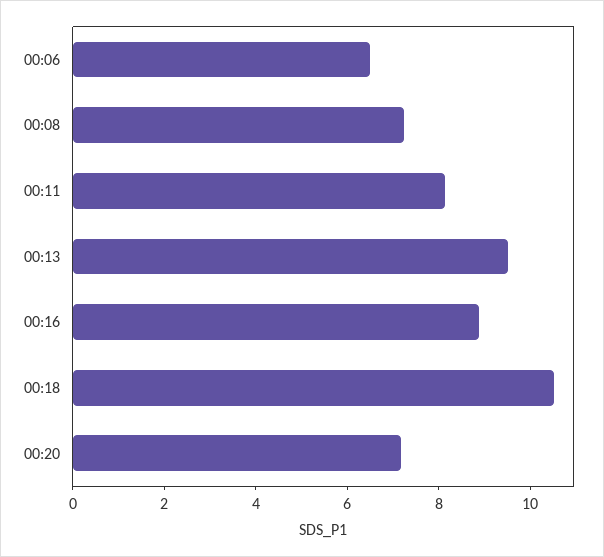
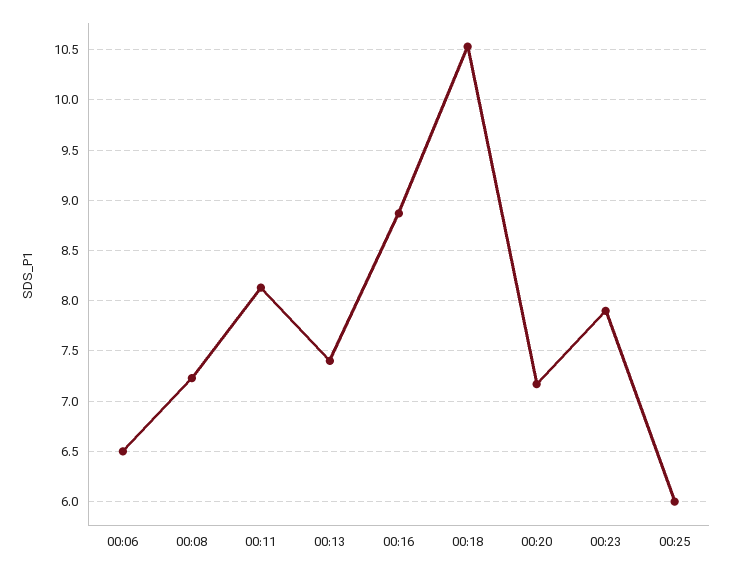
00:13: 9.5 -> 7.4
00:23: none -> 7.9
00:25: none -> 6

